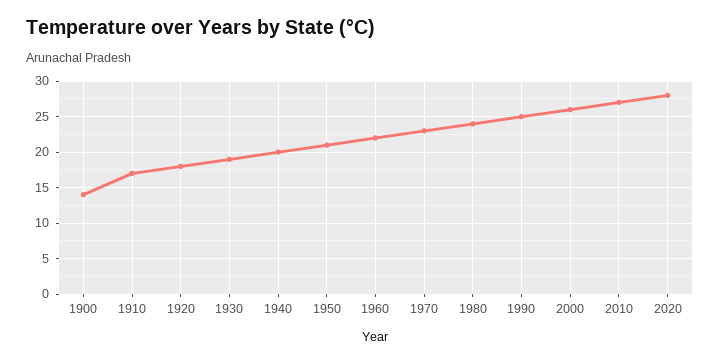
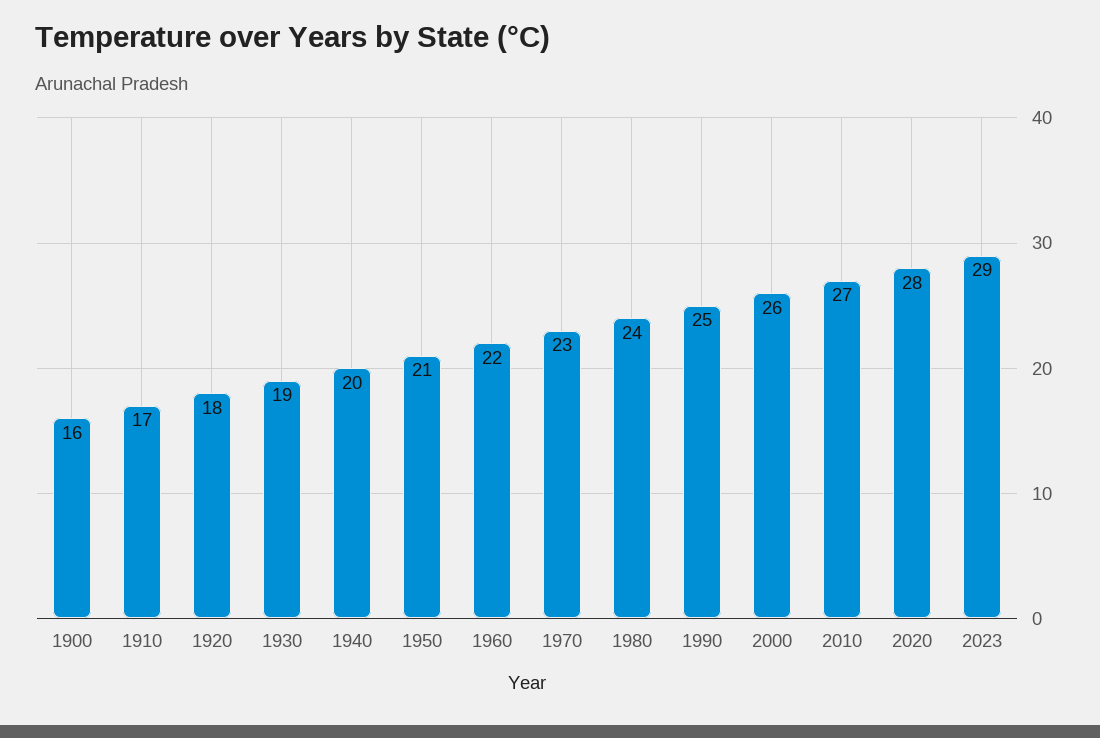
1900: 14 -> 16
2023: none -> 29

